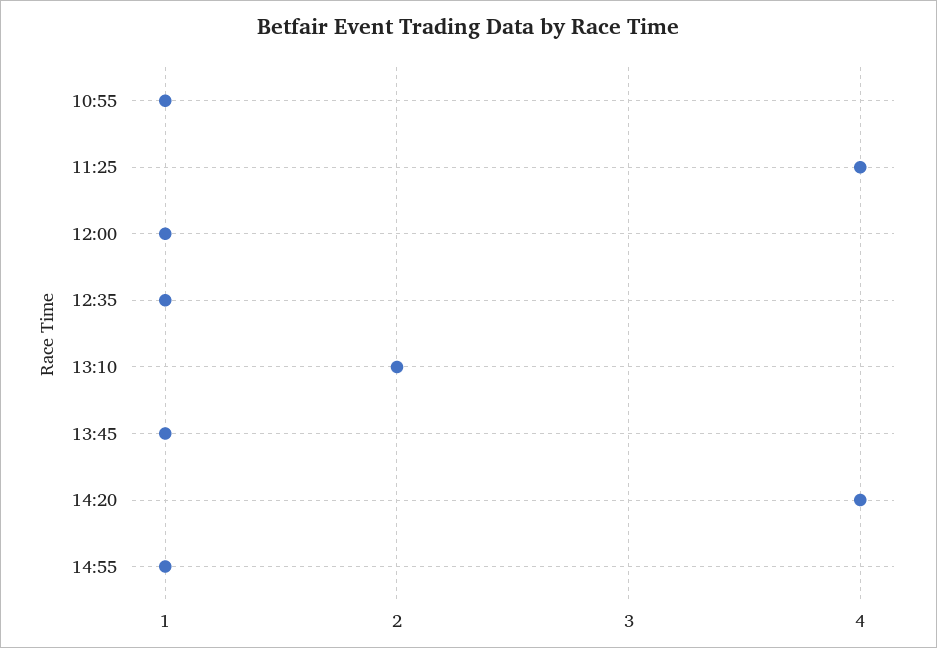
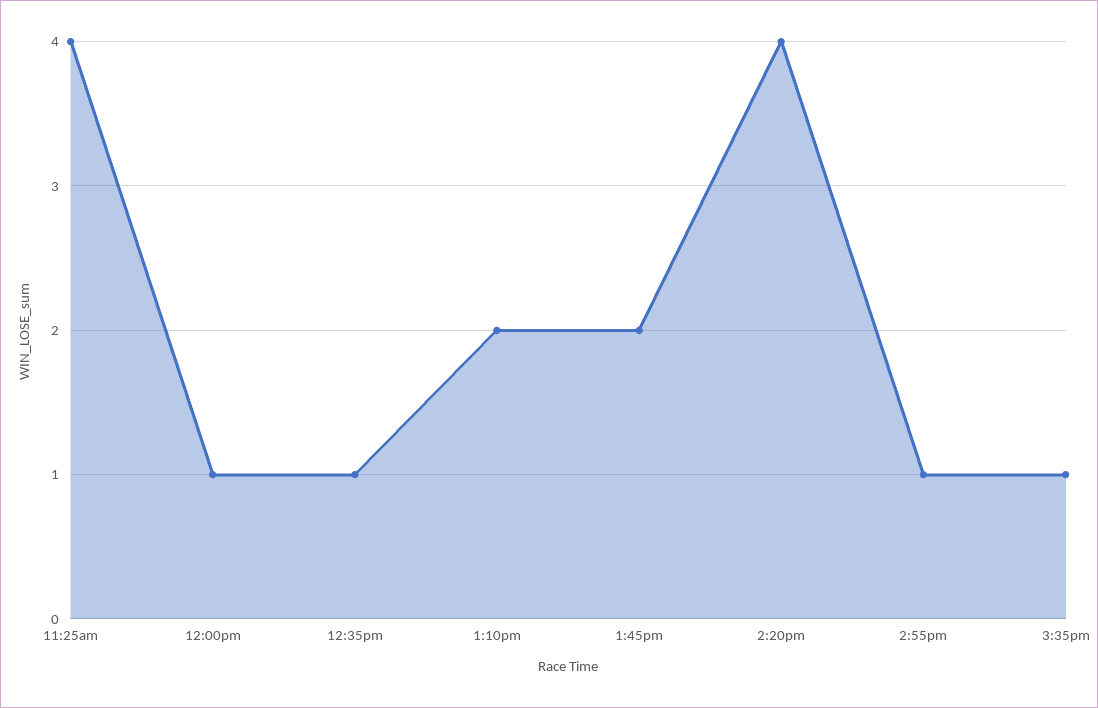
10:55: 1 -> none
13:45: 1 -> 2
3:35pm: none -> 1

